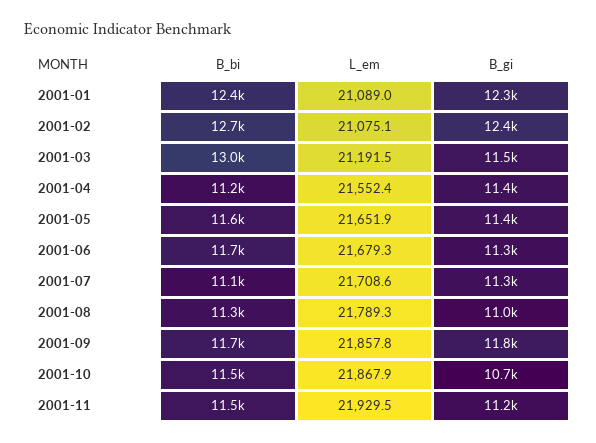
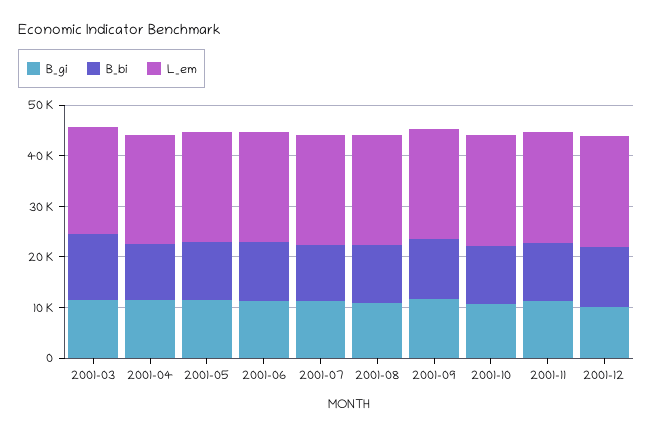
B_bi, 2001-01: 12400 -> none
L_em, 2001-01: 21089 -> none
B_gi, 2001-01: 12300 -> none
B_bi, 2001-02: 12700 -> none
L_em, 2001-02: 21075.1 -> none
B_gi, 2001-02: 12400 -> none
B_gi, 2001-12: none -> 10000
B_bi, 2001-12: none -> 12000
L_em, 2001-12: none -> 22000

